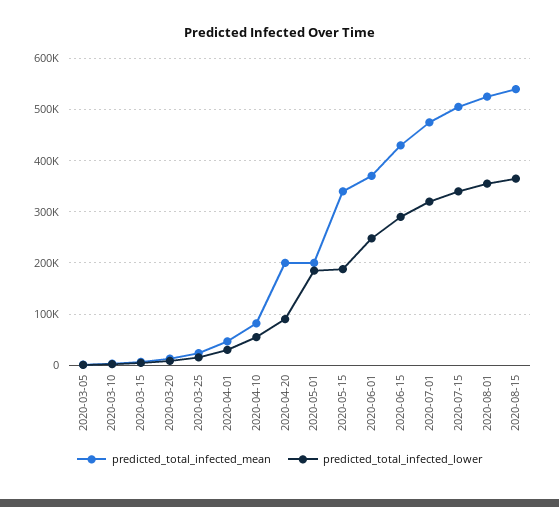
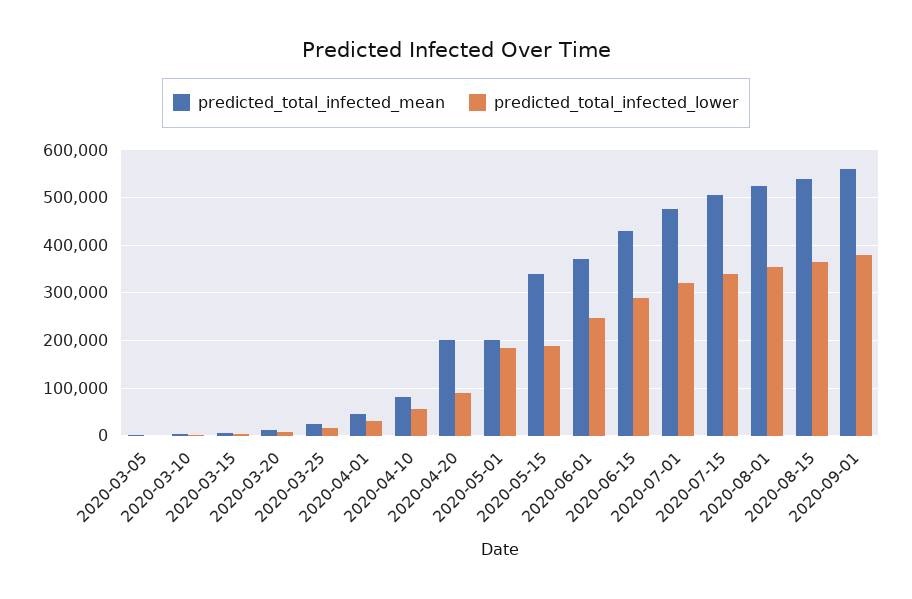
predicted_total_infected_mean, 2020-09-01: none -> 560000
predicted_total_infected_lower, 2020-09-01: none -> 380000

